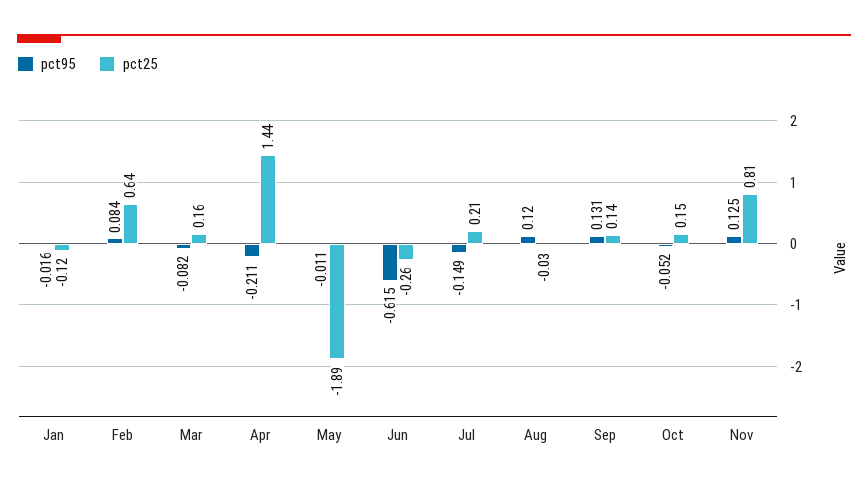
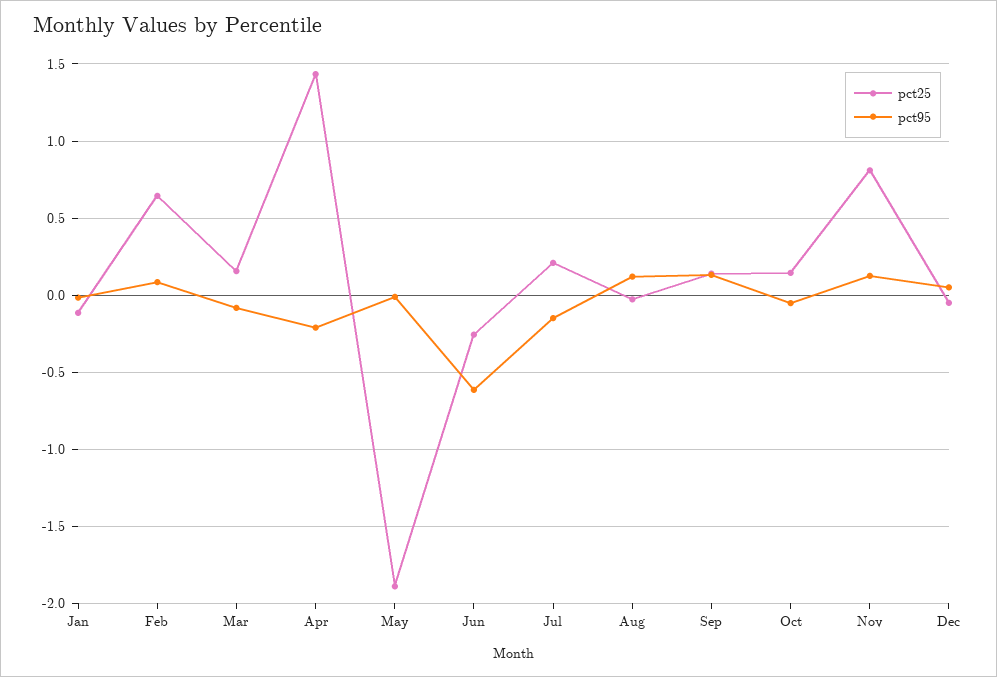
pct25, Dec: none -> -0.05
pct95, Dec: none -> 0.05

